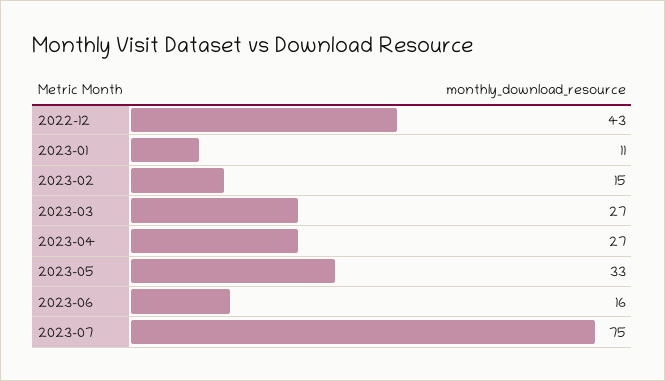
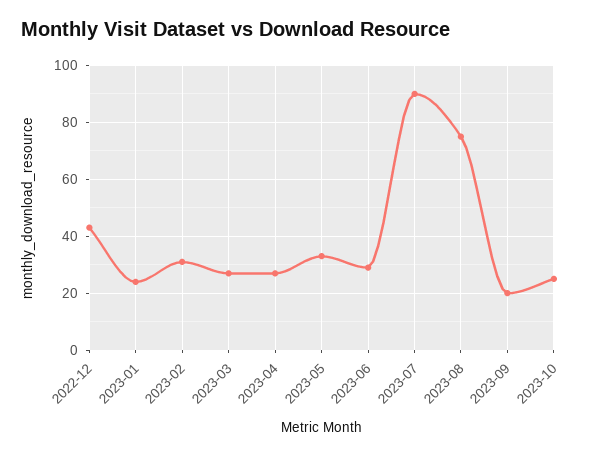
2023-01: 11 -> 25
2023-02: 15 -> 30
2023-06: 16 -> 30
2023-07: 75 -> 90
2023-08: none -> 75
2023-09: none -> 20
2023-10: none -> 25

